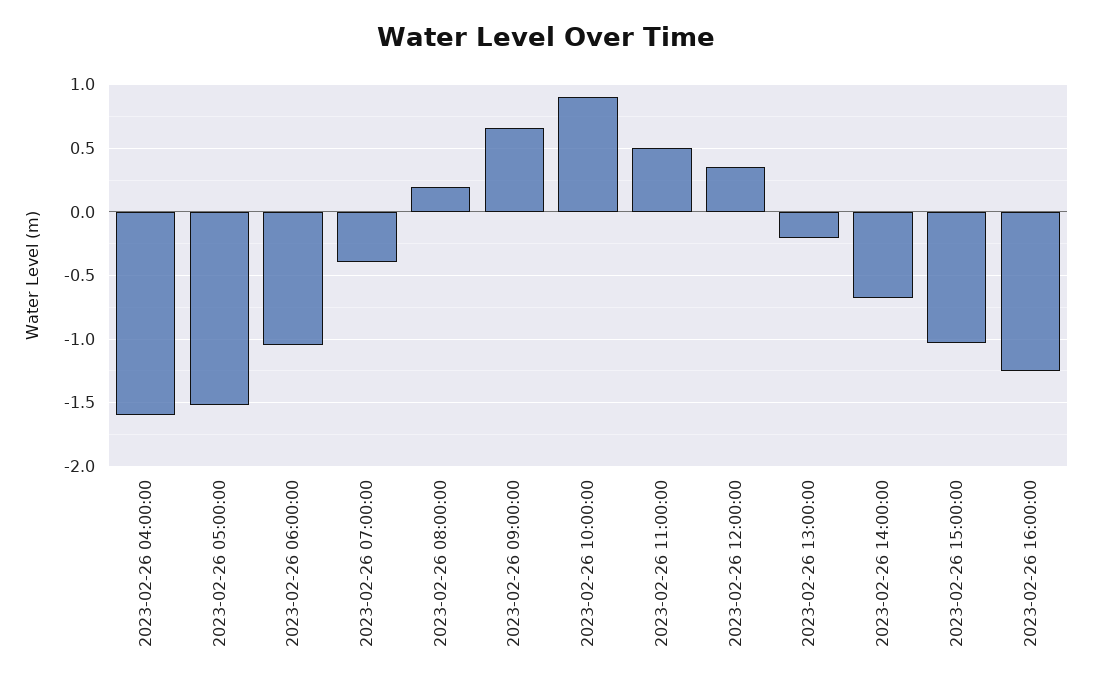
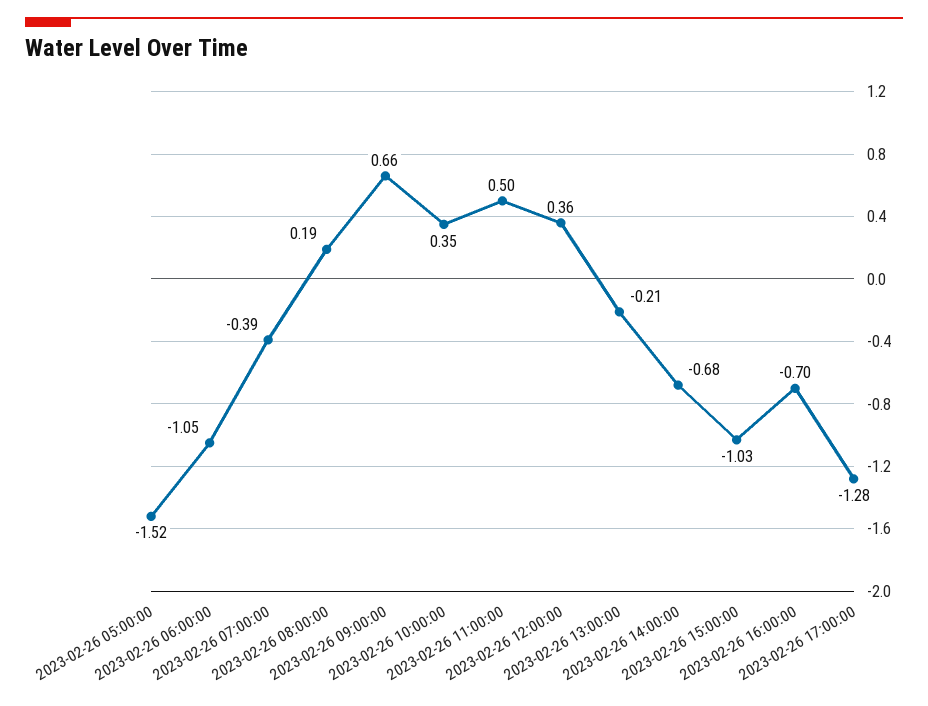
2023-02-26 04:00:00: -1.6 -> none
2023-02-26 10:00:00: 0.9 -> 0.35
2023-02-26 16:00:00: -1.25 -> -0.7
2023-02-26 17:00:00: none -> -1.28

